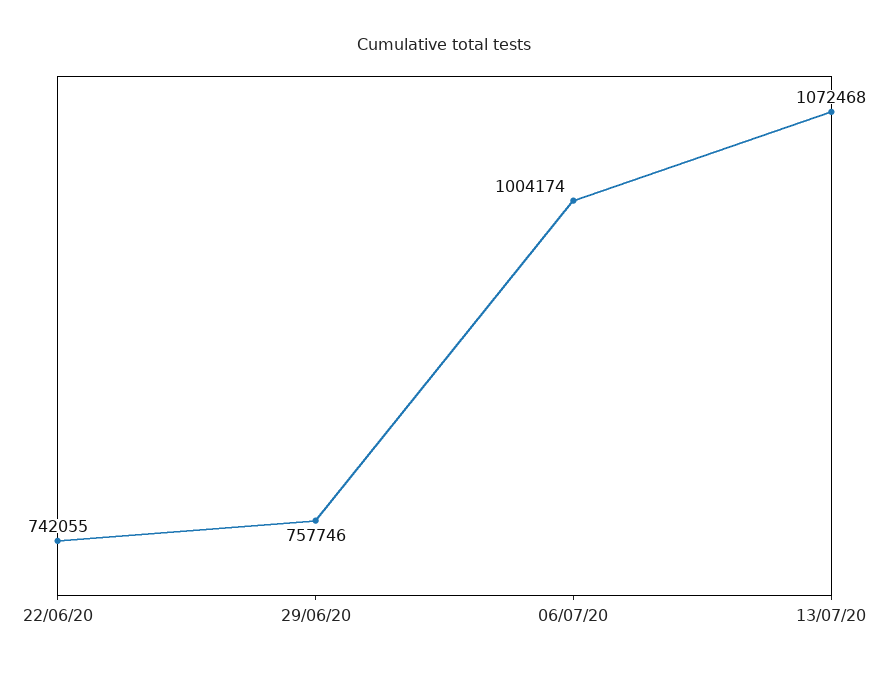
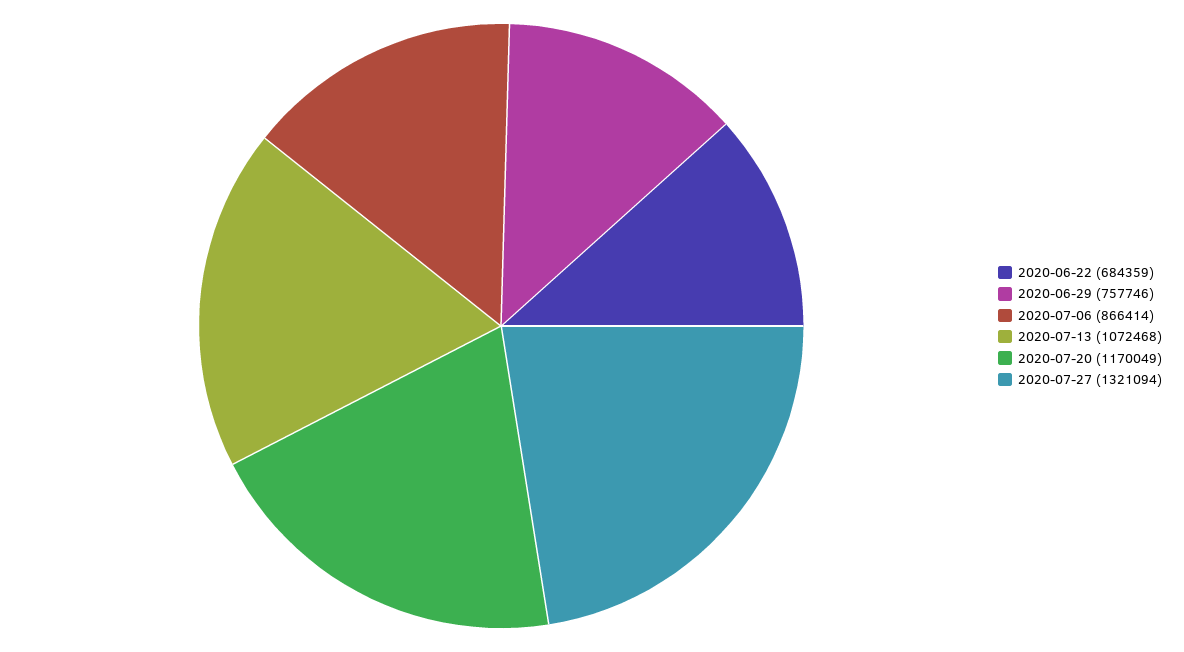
22/06/20: 742055 -> 684359
06/07/20: 1004174 -> 866414
2020-07-20: none -> 1170049
2020-07-27: none -> 1321094

